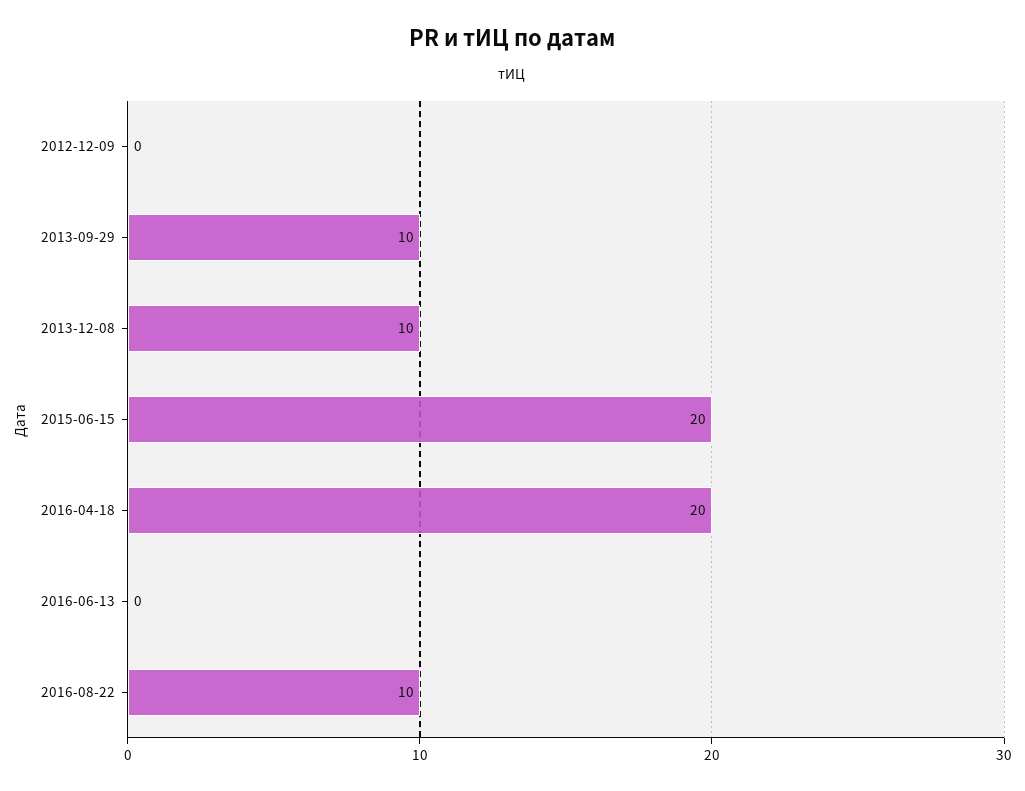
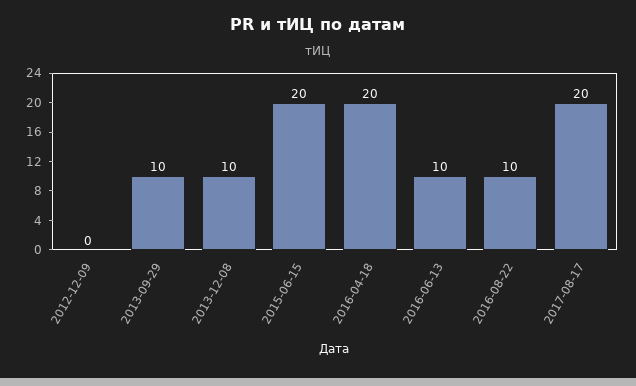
2016-06-13: 0 -> 10
2017-08-17: none -> 20

